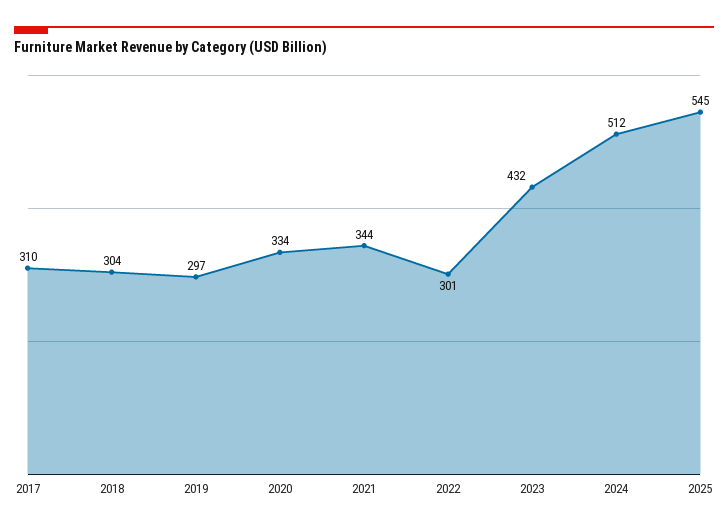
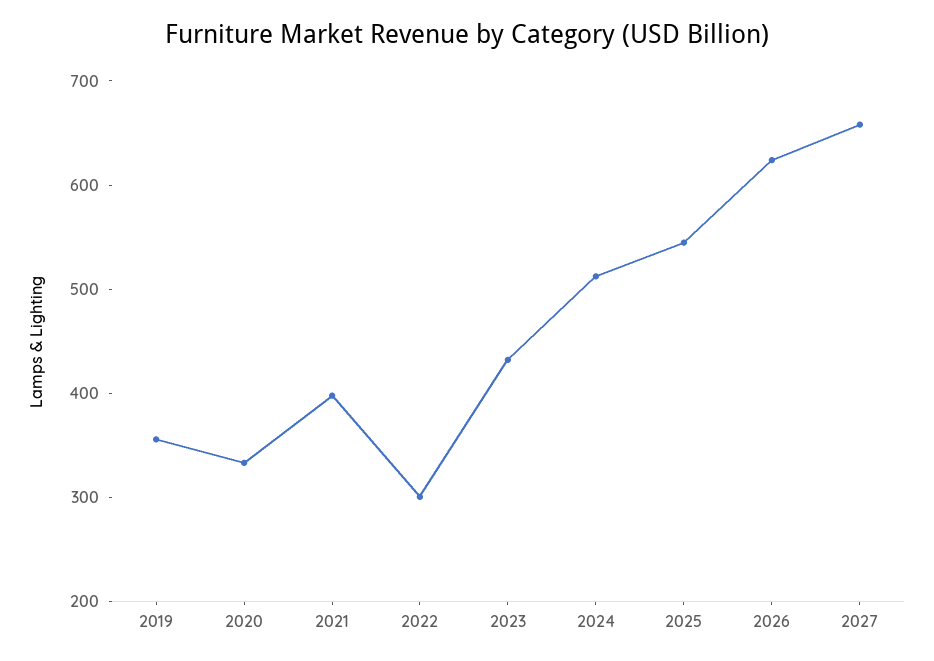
2017: 310 -> none
2018: 304 -> none
2019: 297 -> 360
2021: 344 -> 400
2026: none -> 620
2027: none -> 660

